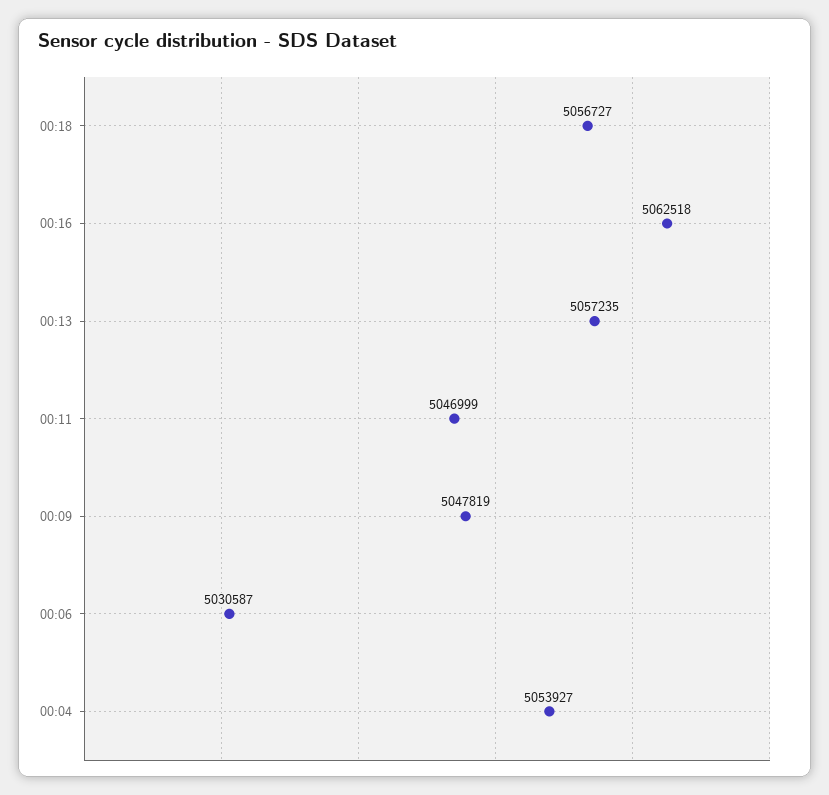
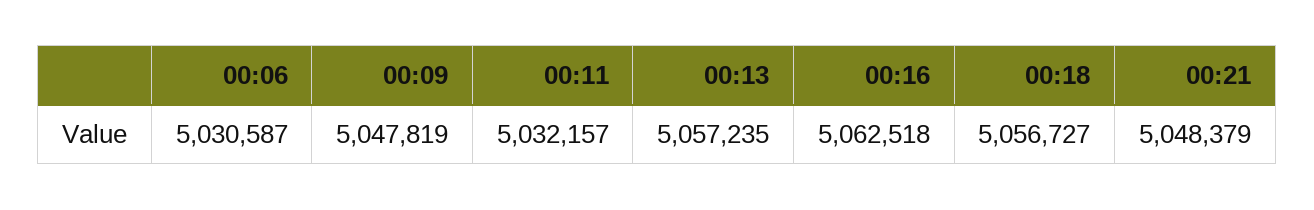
00:11: 5046999 -> 5032157
00:04: 5053927 -> none
00:21: none -> 5048379

